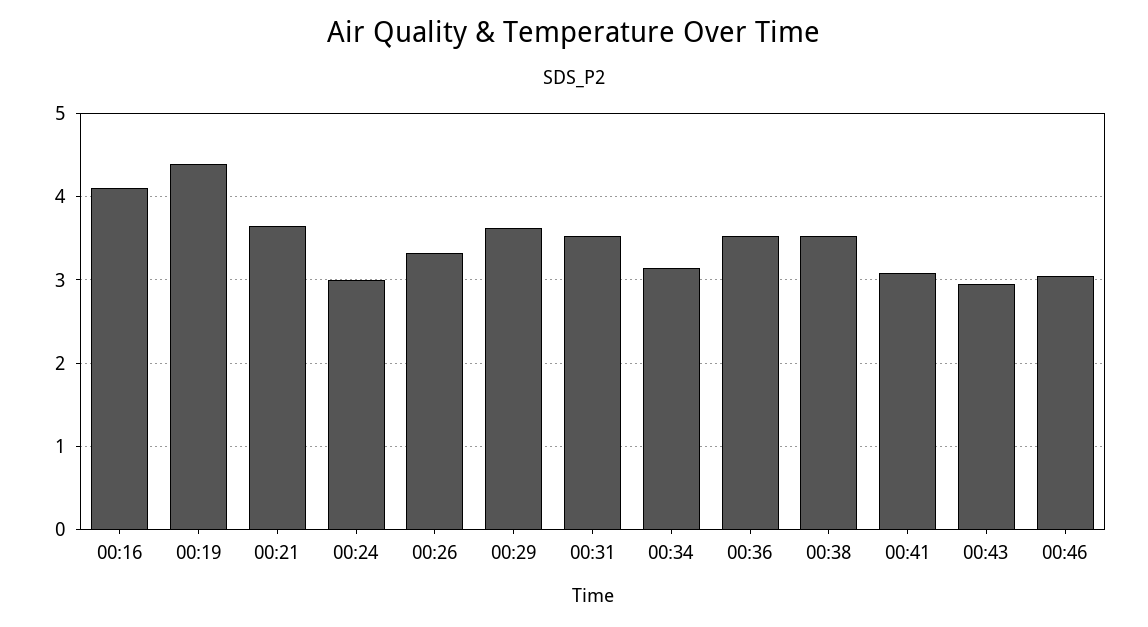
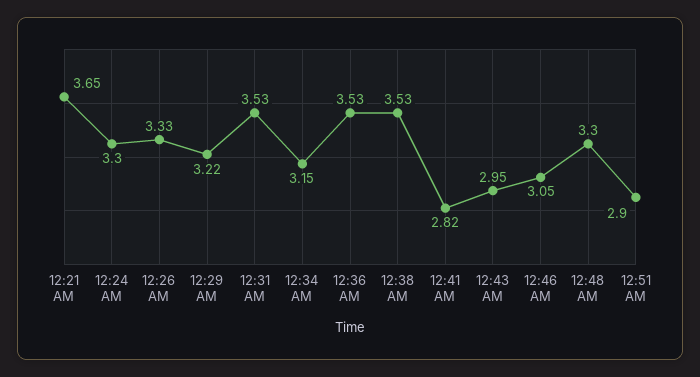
00:16: 4.1 -> none
00:19: 4.4 -> none
00:24: 3 -> 3.3
00:29: 3.6 -> 3.22
00:41: 3.1 -> 2.82
12:48 AM: none -> 3.3
12:51 AM: none -> 2.9

